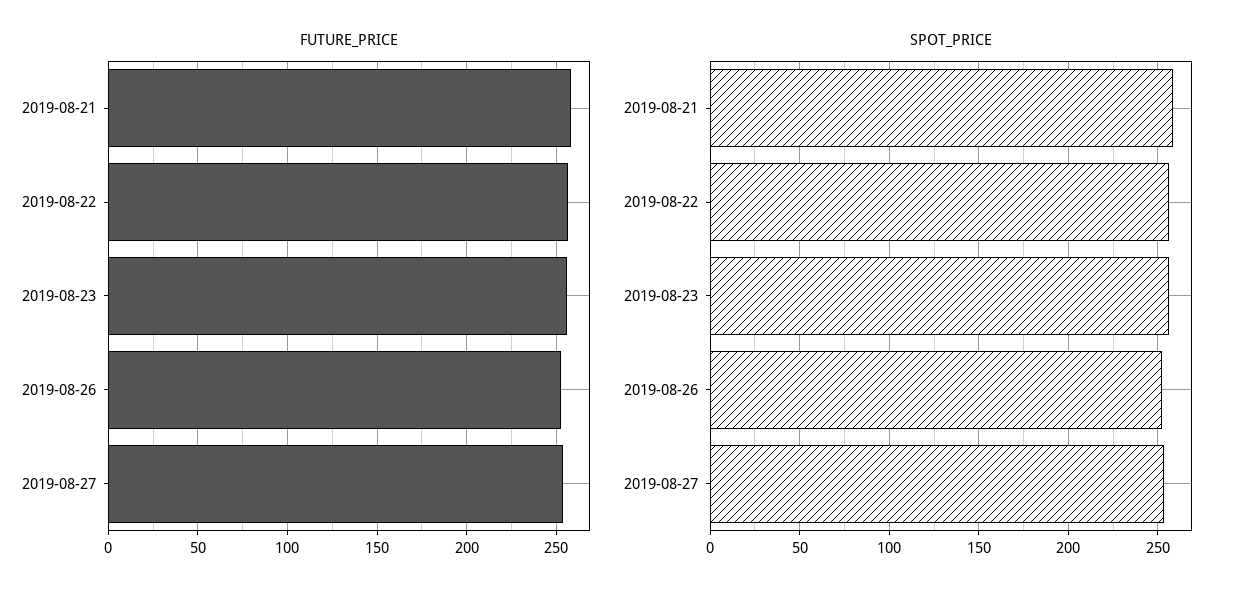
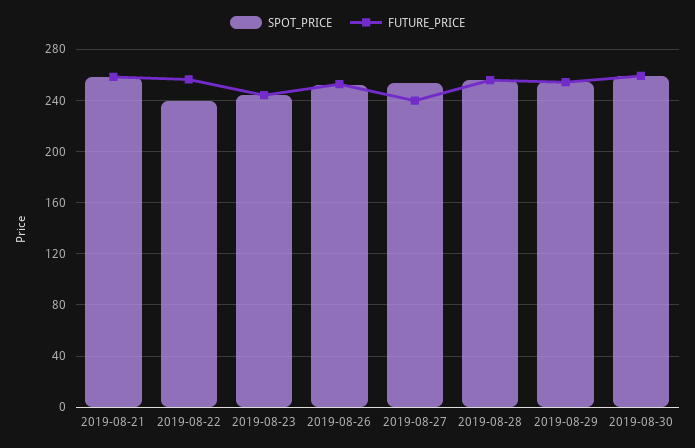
FUTURE_PRICE, 2019-08-23: 255 -> 245
FUTURE_PRICE, 2019-08-27: 255 -> 240
SPOT_PRICE, 2019-08-22: 255 -> 240
SPOT_PRICE, 2019-08-23: 255 -> 245
SPOT_PRICE, 2019-08-28: none -> 255
FUTURE_PRICE, 2019-08-28: none -> 255
SPOT_PRICE, 2019-08-29: none -> 255
FUTURE_PRICE, 2019-08-29: none -> 255
SPOT_PRICE, 2019-08-30: none -> 260
FUTURE_PRICE, 2019-08-30: none -> 260

